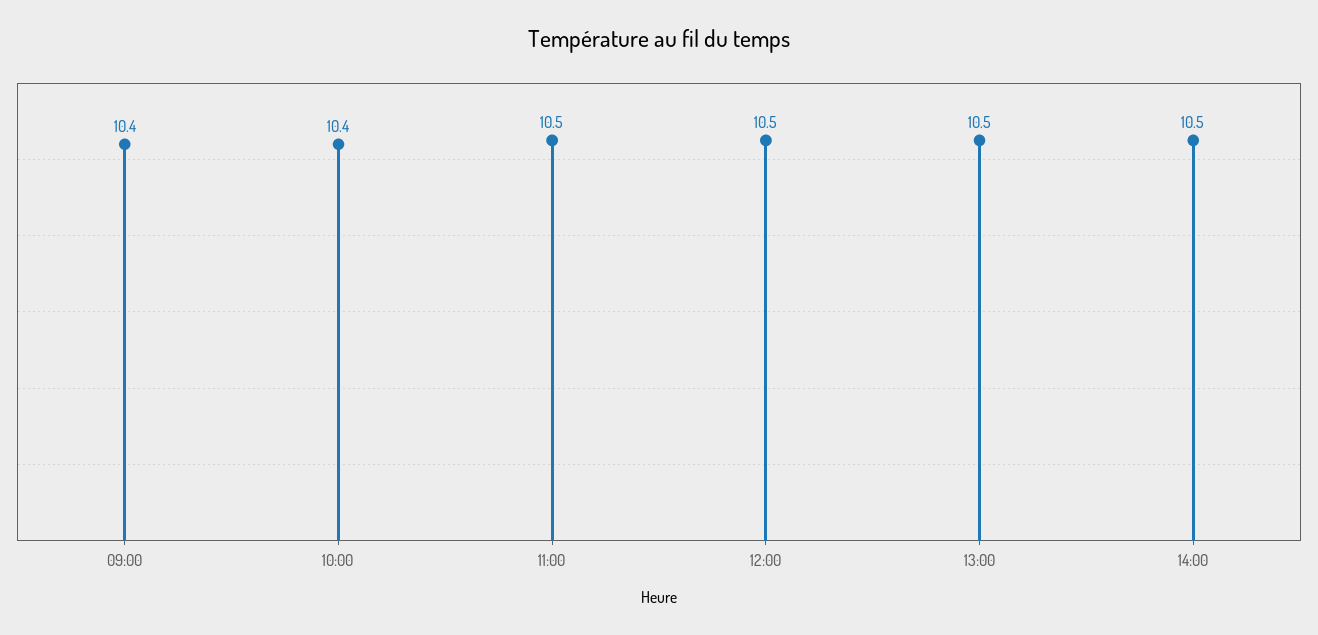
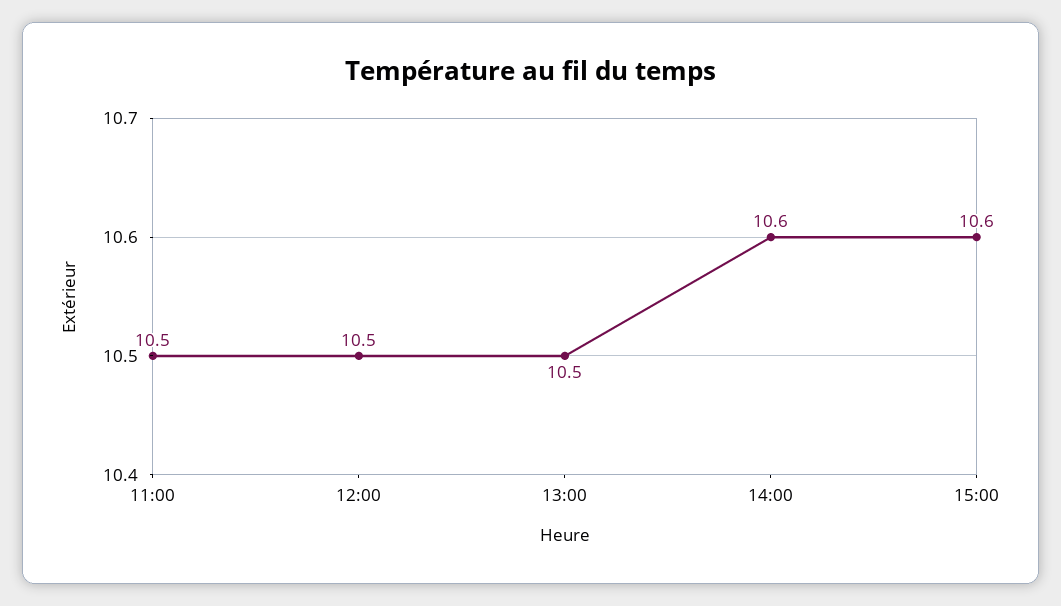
09:00: 10.4 -> none
10:00: 10.4 -> none
14:00: 10.5 -> 10.6
15:00: none -> 10.6

